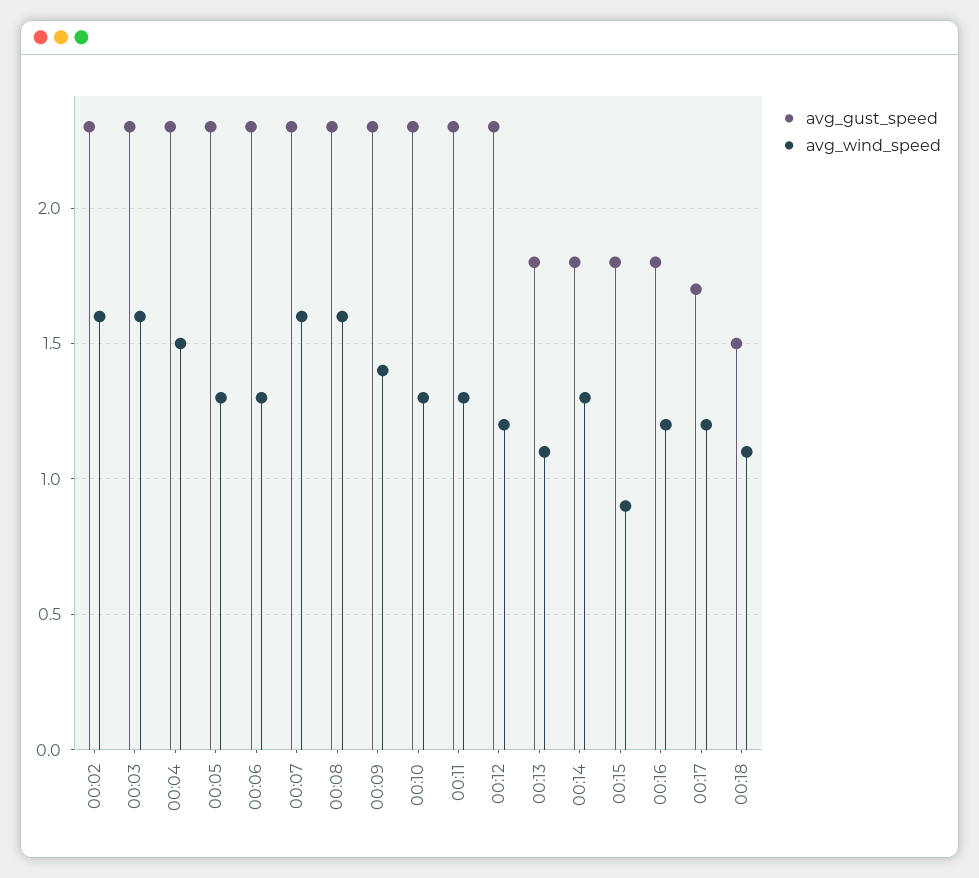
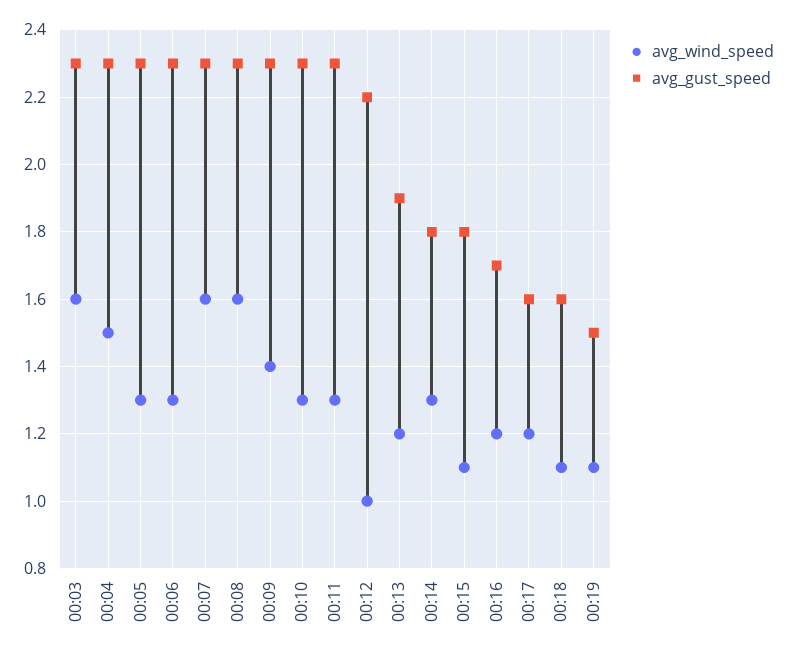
avg_gust_speed, 00:02: 2.3 -> none
avg_wind_speed, 00:02: 1.6 -> none
avg_gust_speed, 00:12: 2.3 -> 2.2
avg_wind_speed, 00:12: 1.2 -> 1
avg_gust_speed, 00:13: 1.8 -> 1.9
avg_wind_speed, 00:13: 1.1 -> 1.2
avg_wind_speed, 00:15: 0.9 -> 1.1
avg_gust_speed, 00:16: 1.8 -> 1.7
avg_gust_speed, 00:17: 1.7 -> 1.6
avg_gust_speed, 00:18: 1.5 -> 1.6
avg_wind_speed, 00:19: none -> 1.1
avg_gust_speed, 00:19: none -> 1.5

